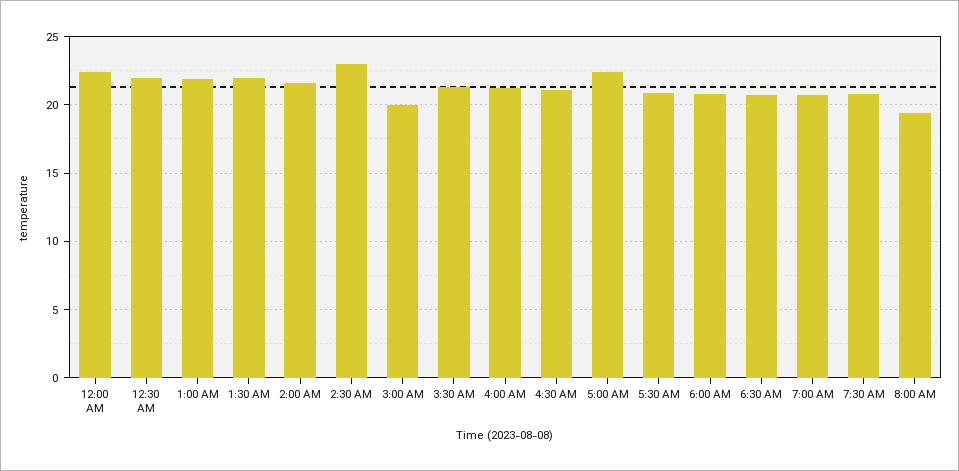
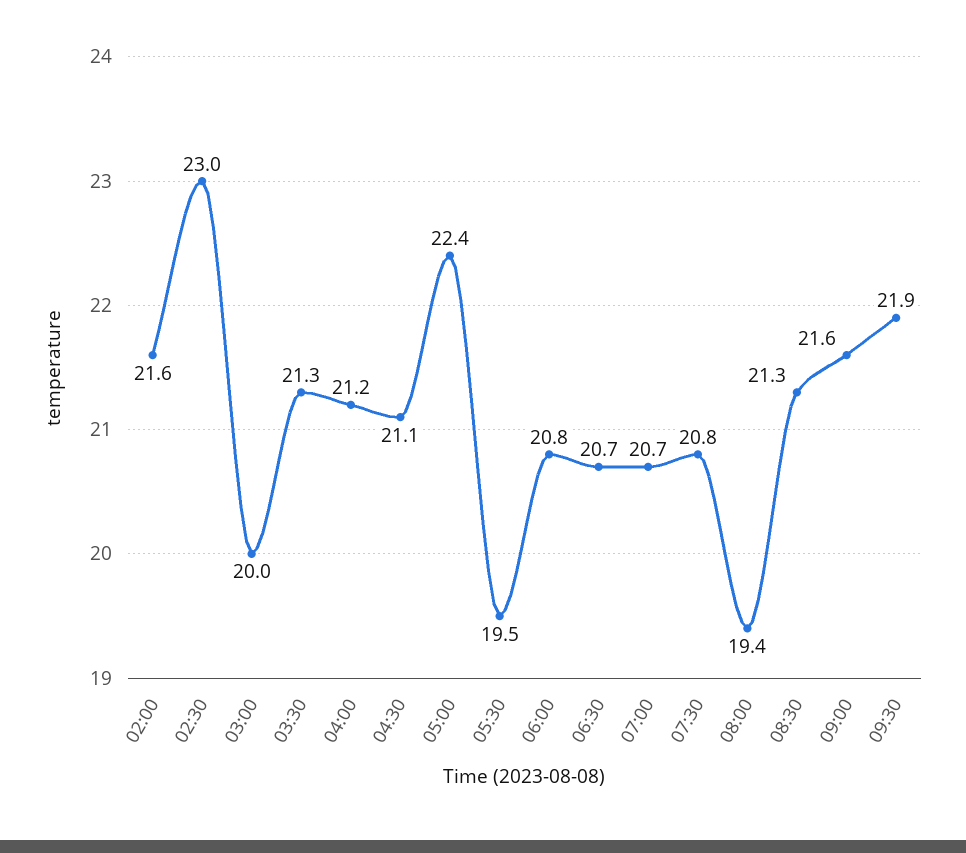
12:00 AM: 22.5 -> none
12:30 AM: 22 -> none
1:00 AM: 22 -> none
1:30 AM: 22 -> none
5:30 AM: 21 -> 19.5
08:30: none -> 21.3
09:00: none -> 21.6
09:30: none -> 21.9

